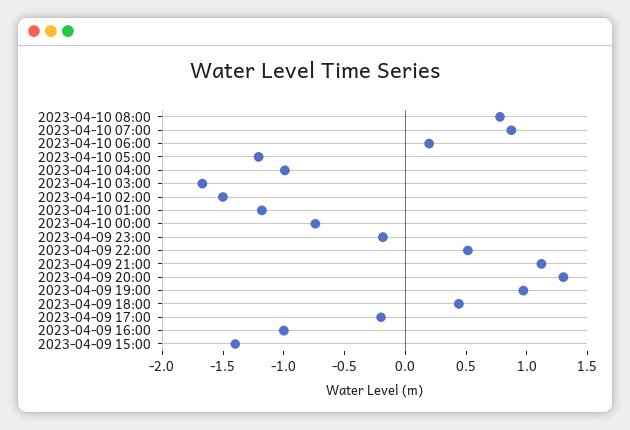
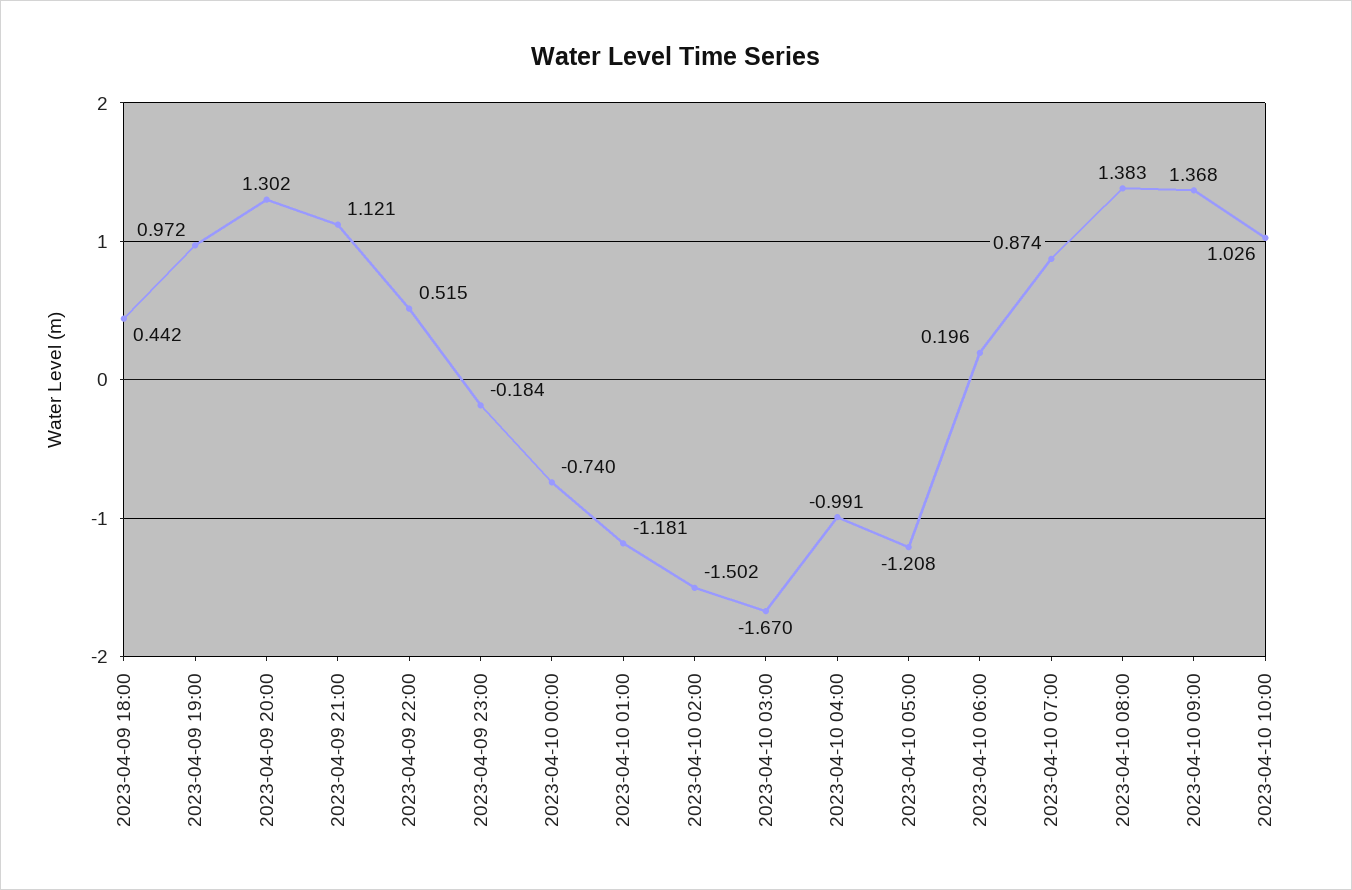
2023-04-10 08:00: 0.8 -> 1.383
2023-04-09 17:00: -0.2 -> none
2023-04-09 16:00: -1 -> none
2023-04-09 15:00: -1.4 -> none
2023-04-10 09:00: none -> 1.368
2023-04-10 10:00: none -> 1.026

